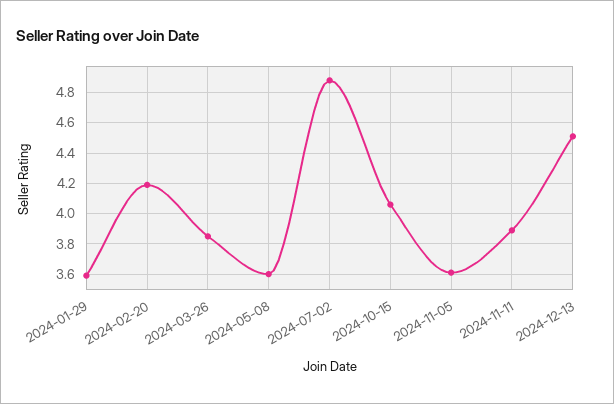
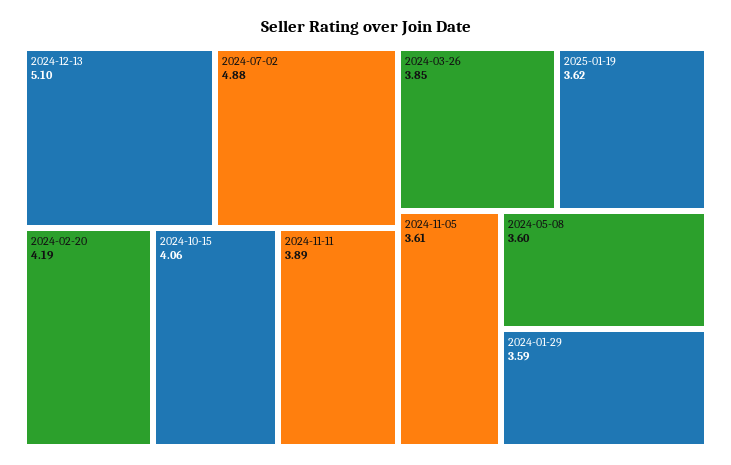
2024-12-13: 4.5 -> 5.1
2025-01-19: none -> 3.62

